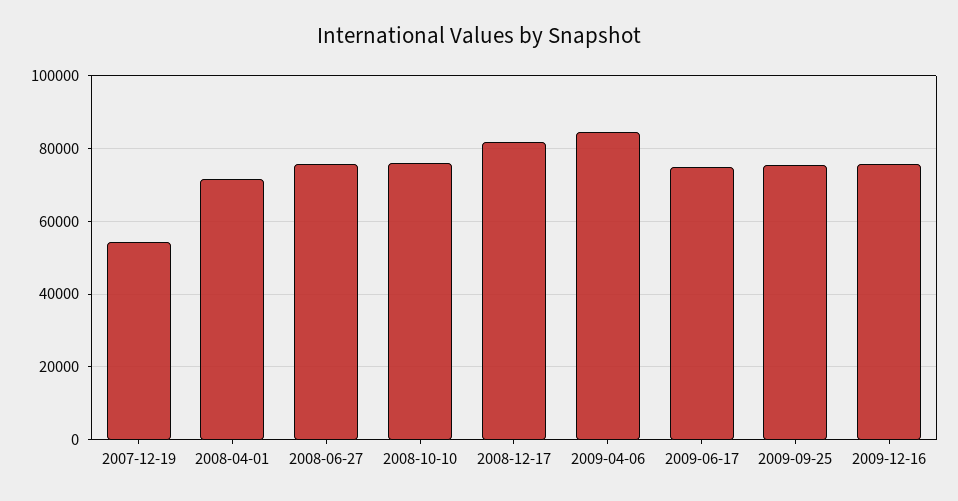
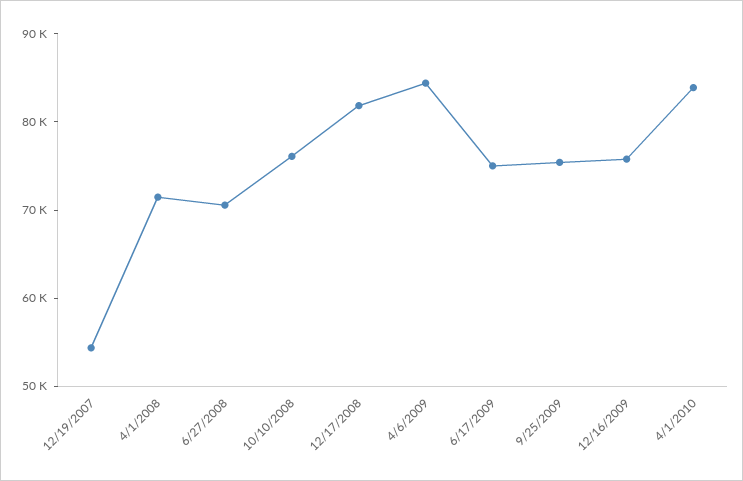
2008-06-27: 76000 -> 70000
4/1/2010: none -> 84000

